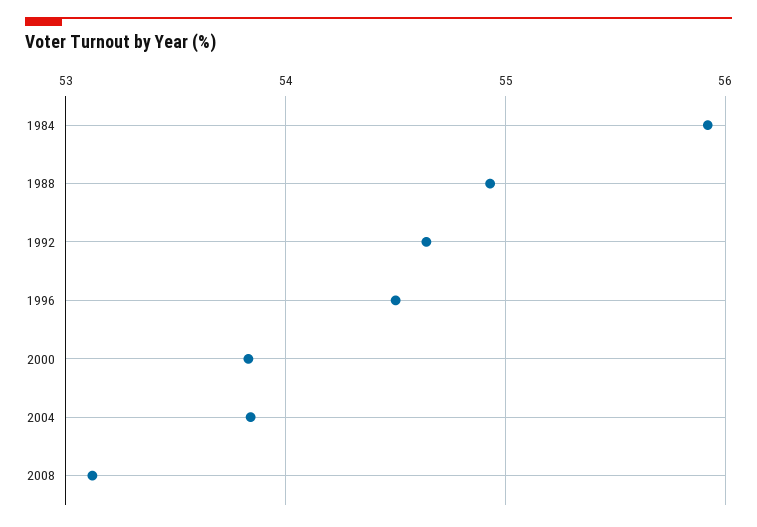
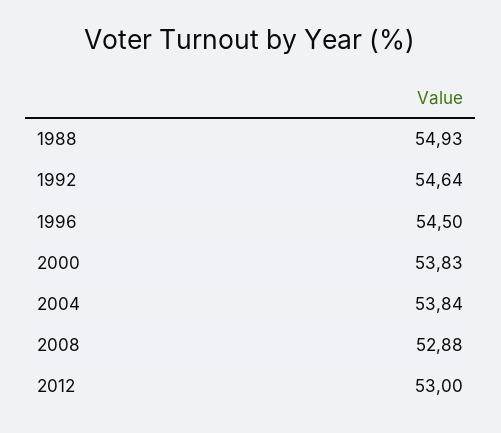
1984: 55.9 -> none
2008: 53.1 -> 52.88
2012: none -> 53

